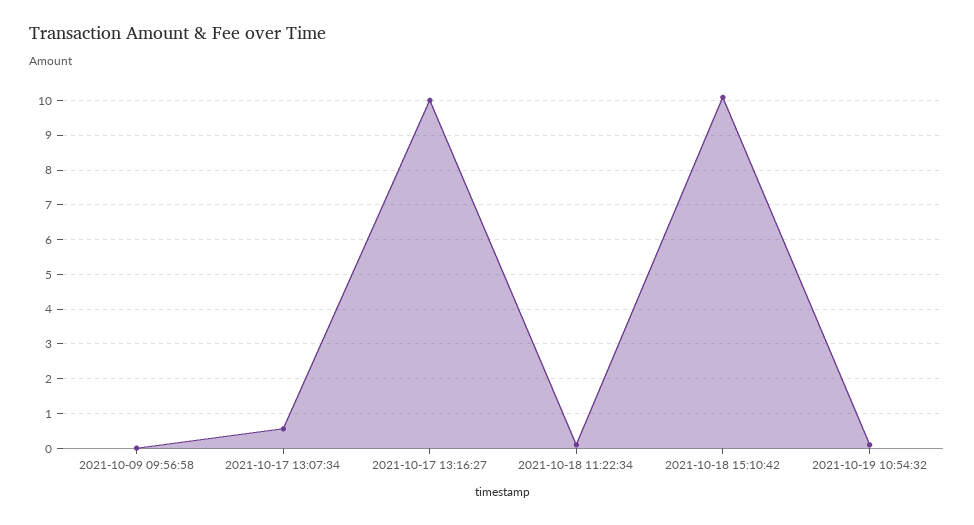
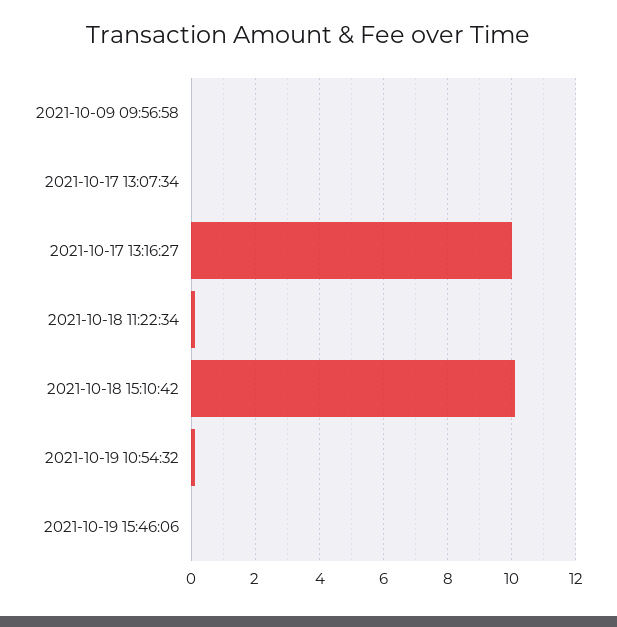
2021-10-17 13:07:34: 0.6 -> 0
2021-10-19 15:46:06: none -> 0

